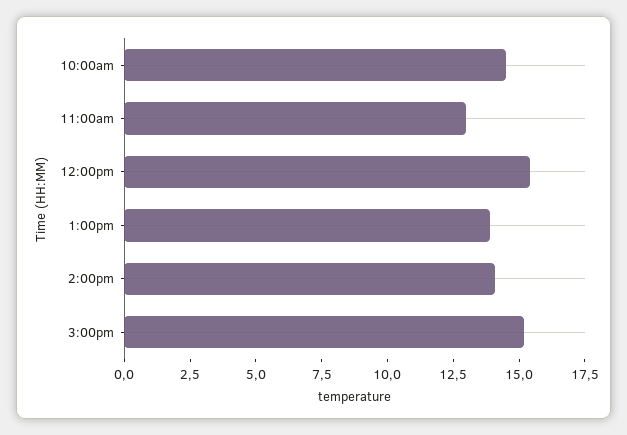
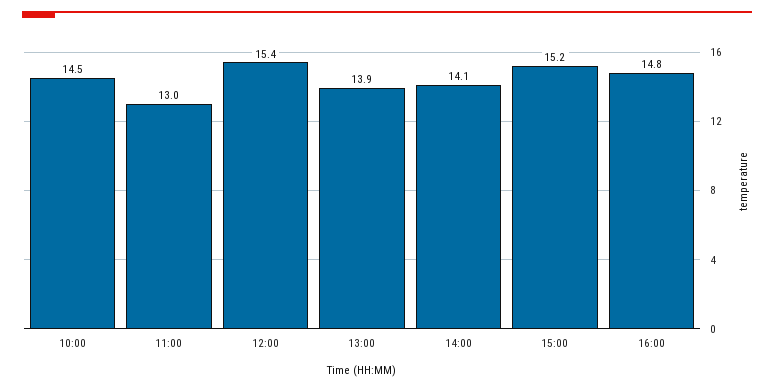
16:00: none -> 14.8

